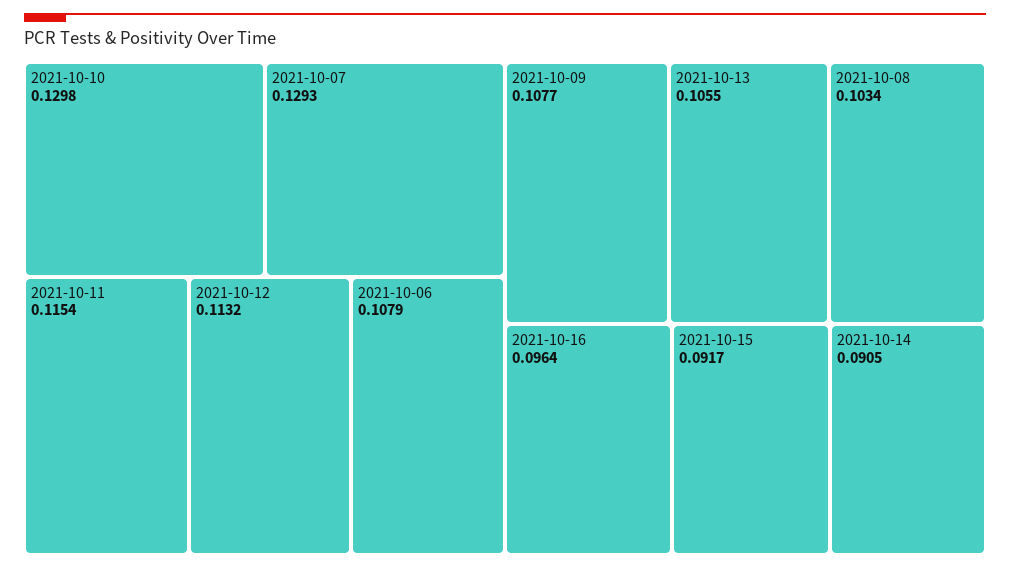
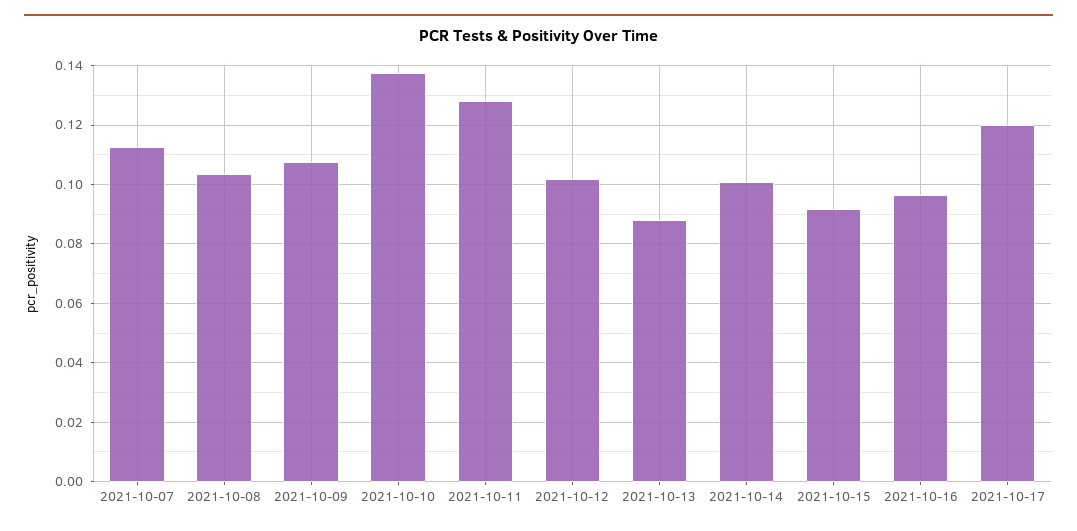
2021-10-10: 0.1298 -> 0.1375
2021-10-07: 0.1293 -> 0.1125
2021-10-11: 0.1154 -> 0.1275
2021-10-12: 0.1132 -> 0.1025
2021-10-06: 0.1079 -> none
2021-10-13: 0.1055 -> 0.0875
2021-10-14: 0.0905 -> 0.1
2021-10-17: none -> 0.12

